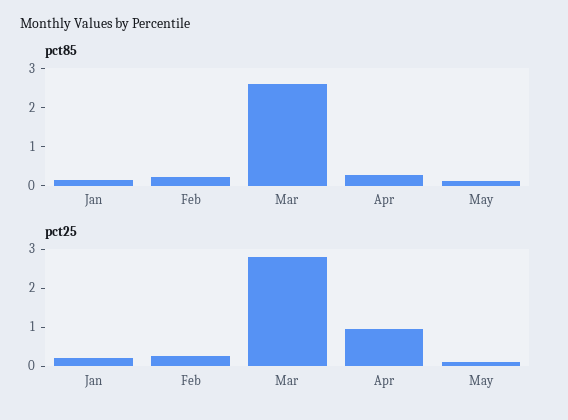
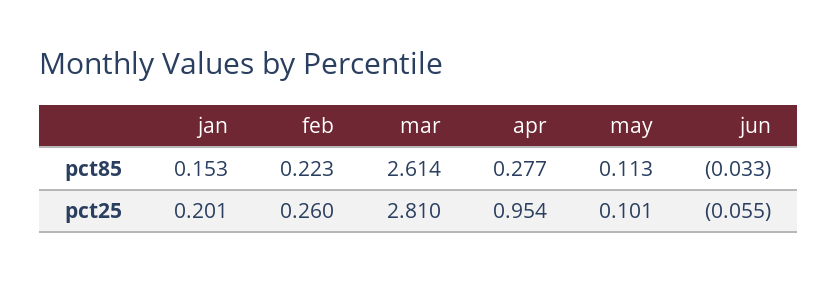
pct85, jun: none -> -0.033
pct25, jun: none -> -0.055

